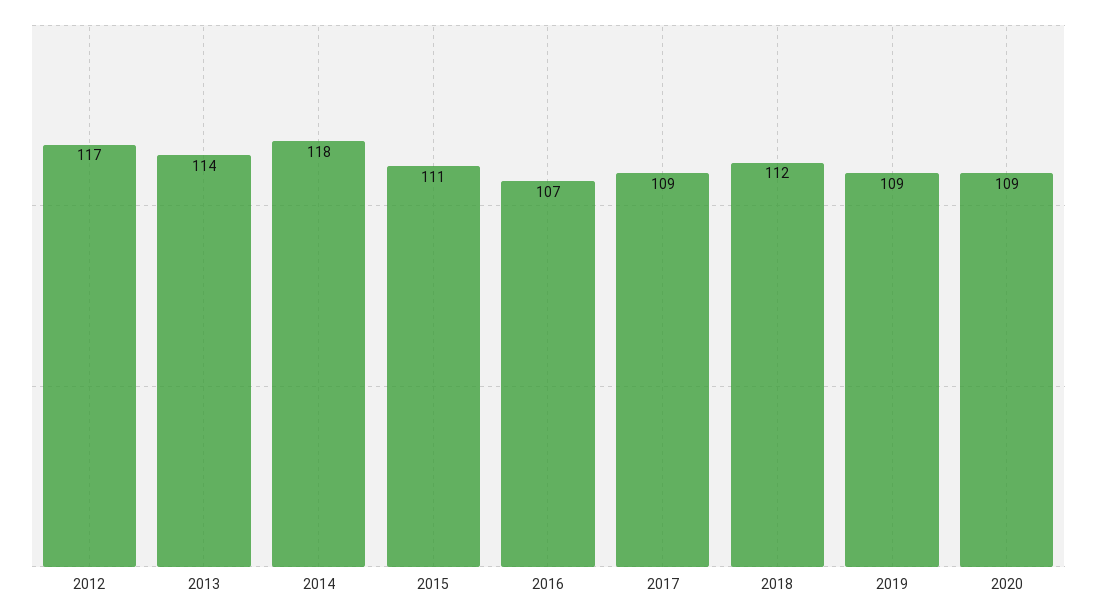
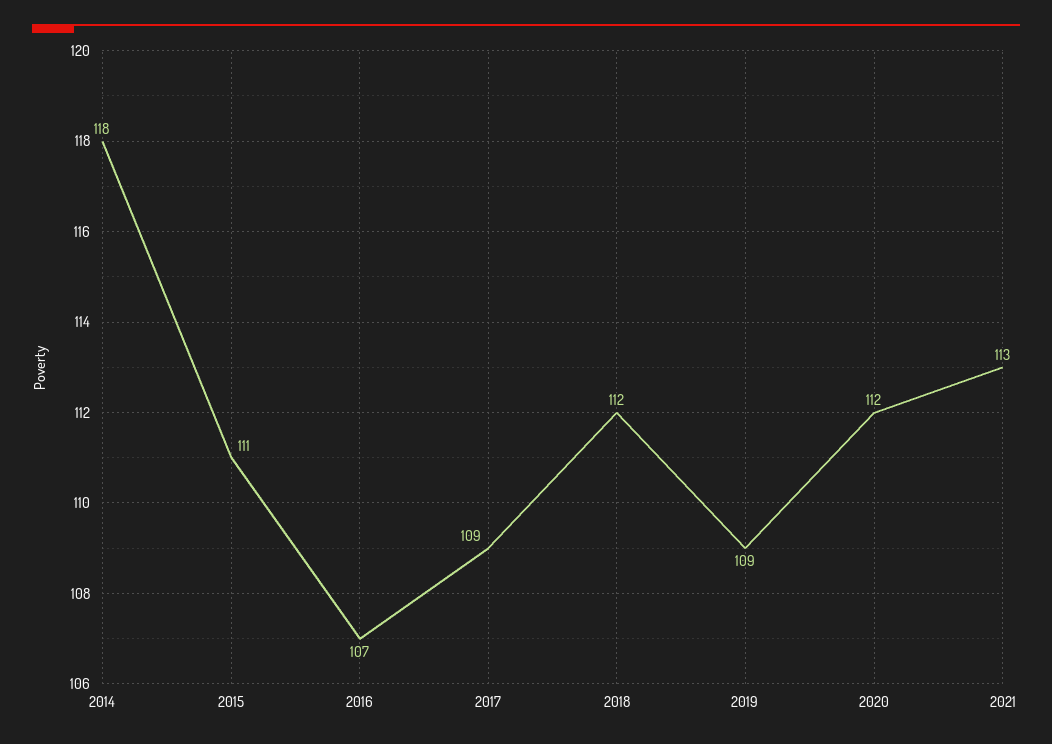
2012: 117 -> none
2013: 114 -> none
2020: 109 -> 112
2021: none -> 113

